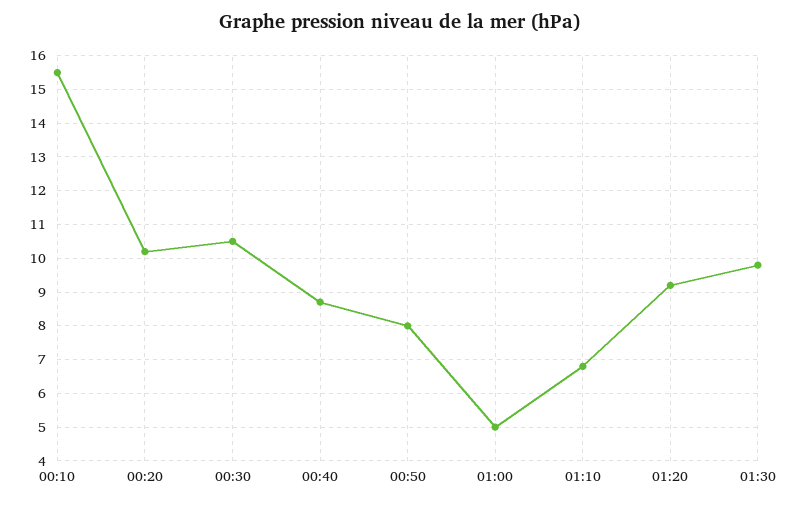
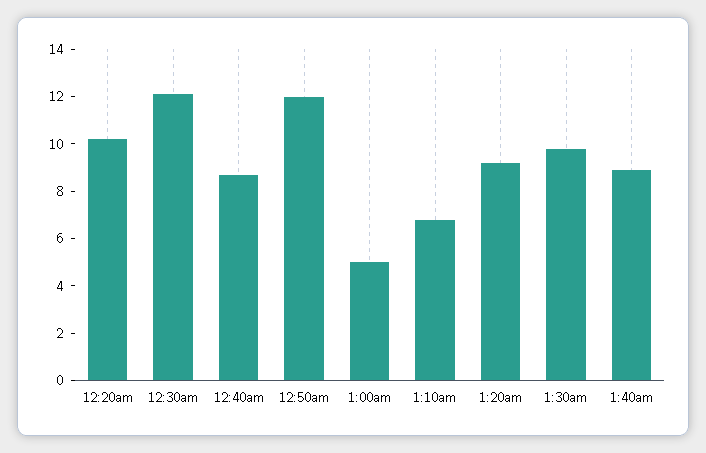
00:10: 15.5 -> none
00:30: 10.5 -> 12
00:50: 8 -> 12
1:40am: none -> 9

